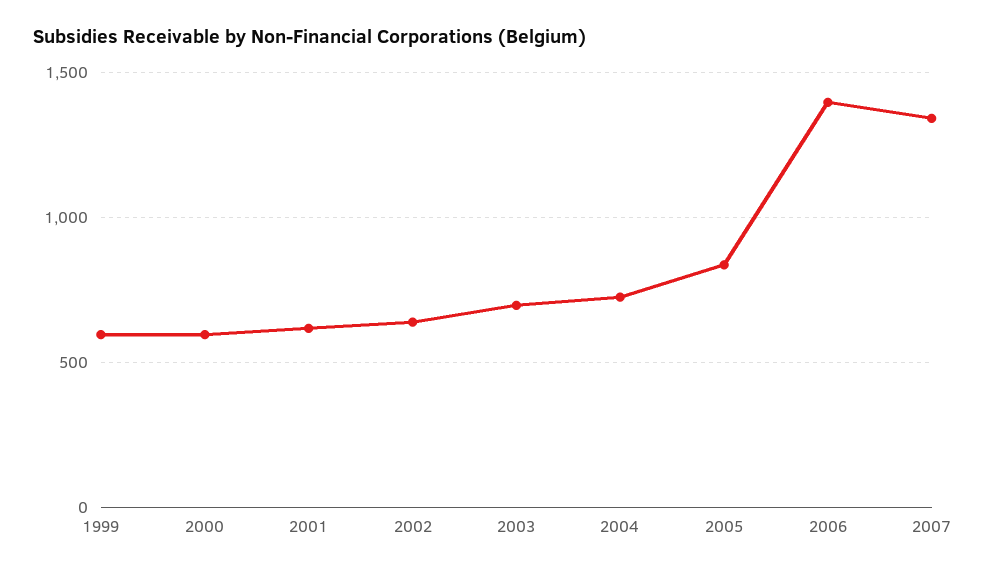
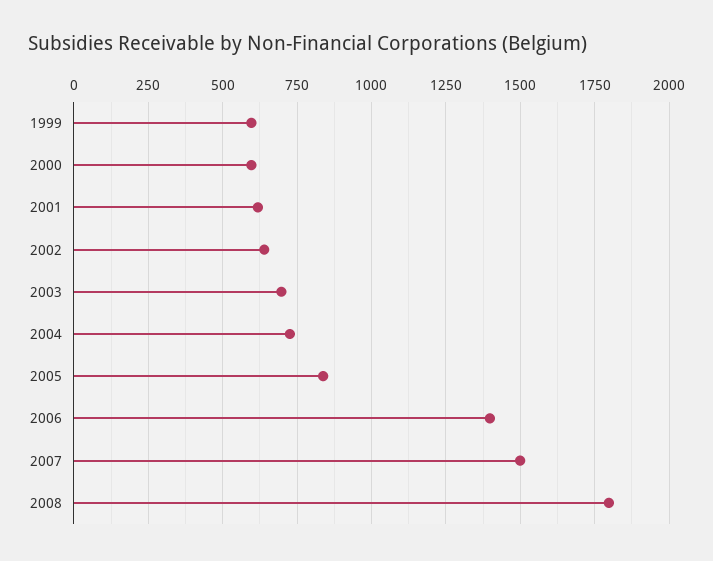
2007: 1350 -> 1500
2008: none -> 1800

